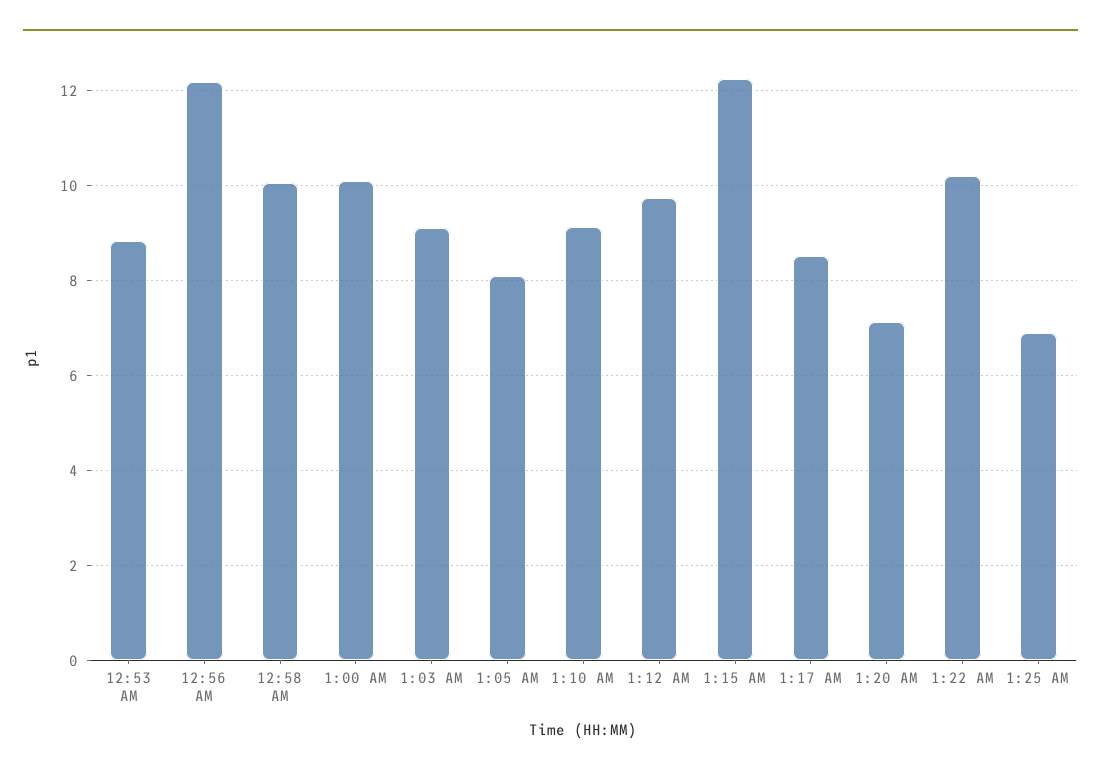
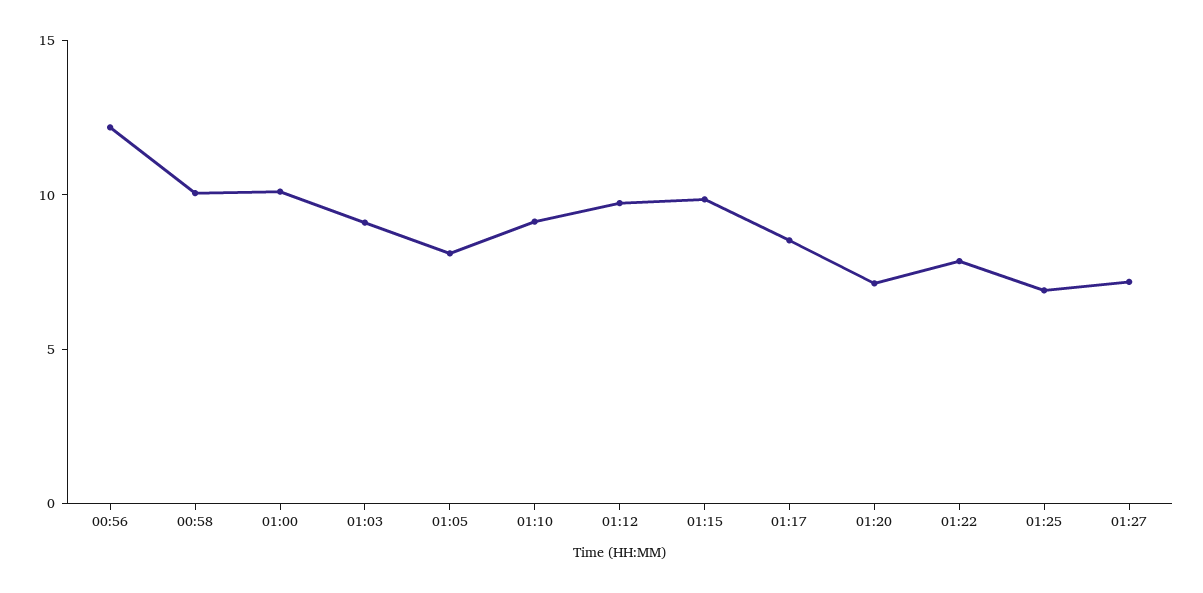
12:53 AM: 8.8 -> none
1:15 AM: 12.2 -> 10
1:22 AM: 10.2 -> 8
01:27: none -> 7

